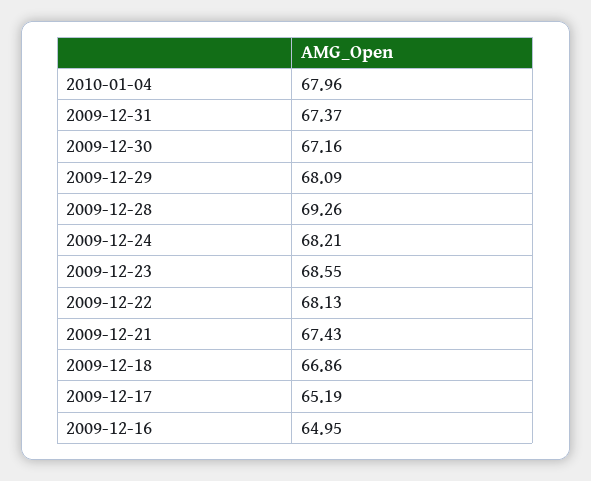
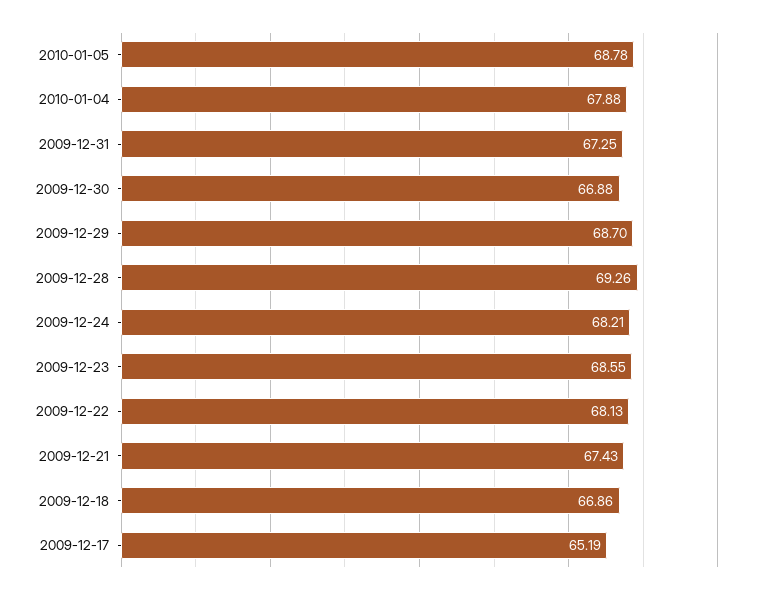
2010-01-04: 67.96 -> 67.88
2009-12-31: 67.37 -> 67.25
2009-12-30: 67.16 -> 66.88
2009-12-29: 68.09 -> 68.7
2009-12-16: 64.95 -> none
2010-01-05: none -> 68.78

